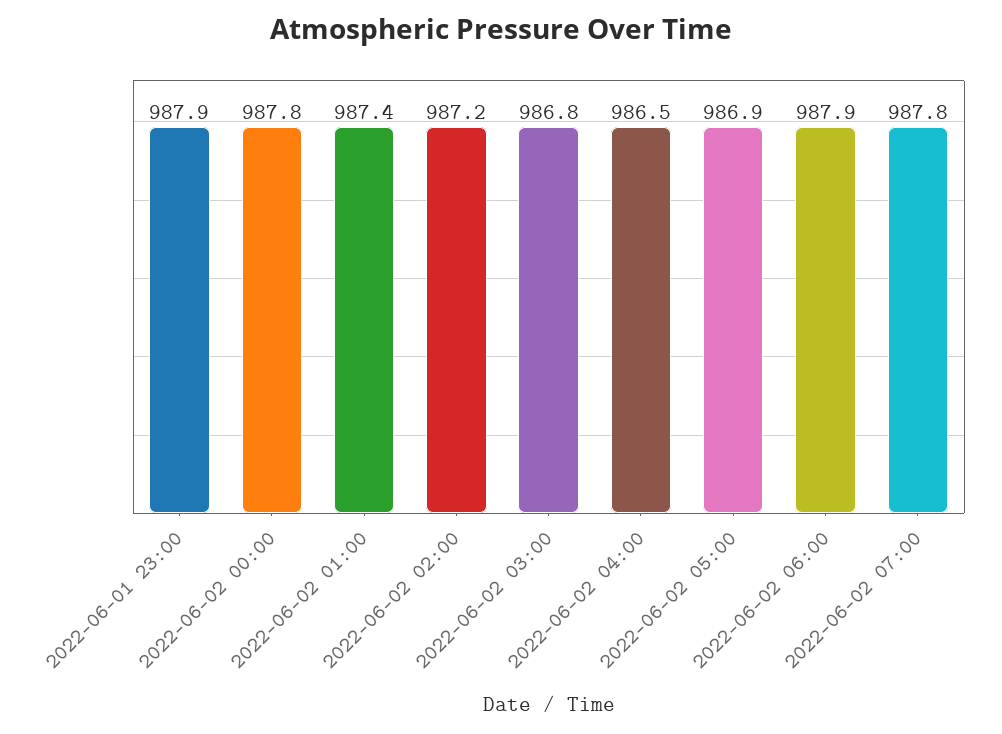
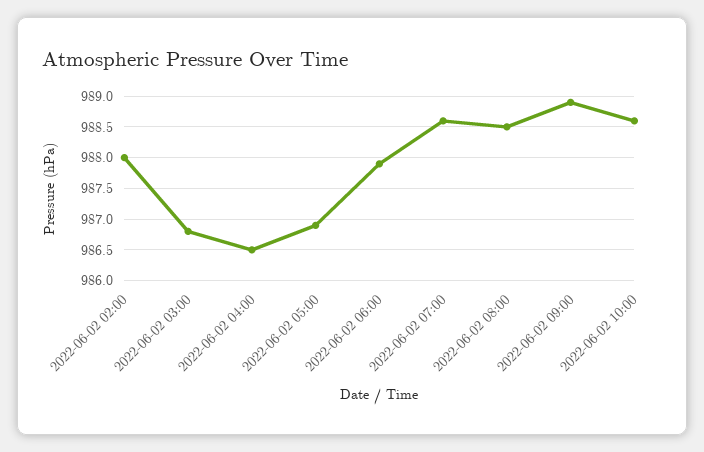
2022-06-01 23:00: 987.9 -> none
2022-06-02 00:00: 987.8 -> none
2022-06-02 01:00: 987.4 -> none
2022-06-02 02:00: 987.2 -> 988
2022-06-02 07:00: 987.8 -> 988.6
2022-06-02 08:00: none -> 988.5
2022-06-02 09:00: none -> 988.9
2022-06-02 10:00: none -> 988.6

